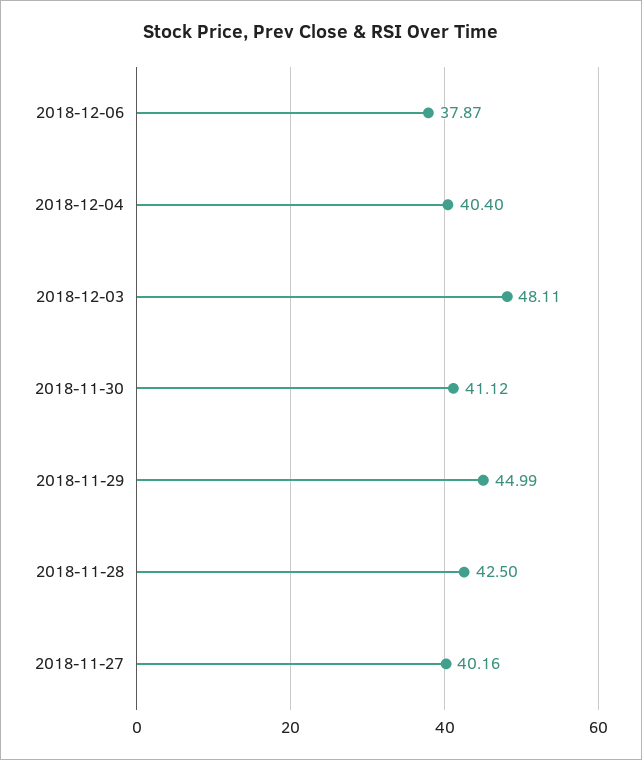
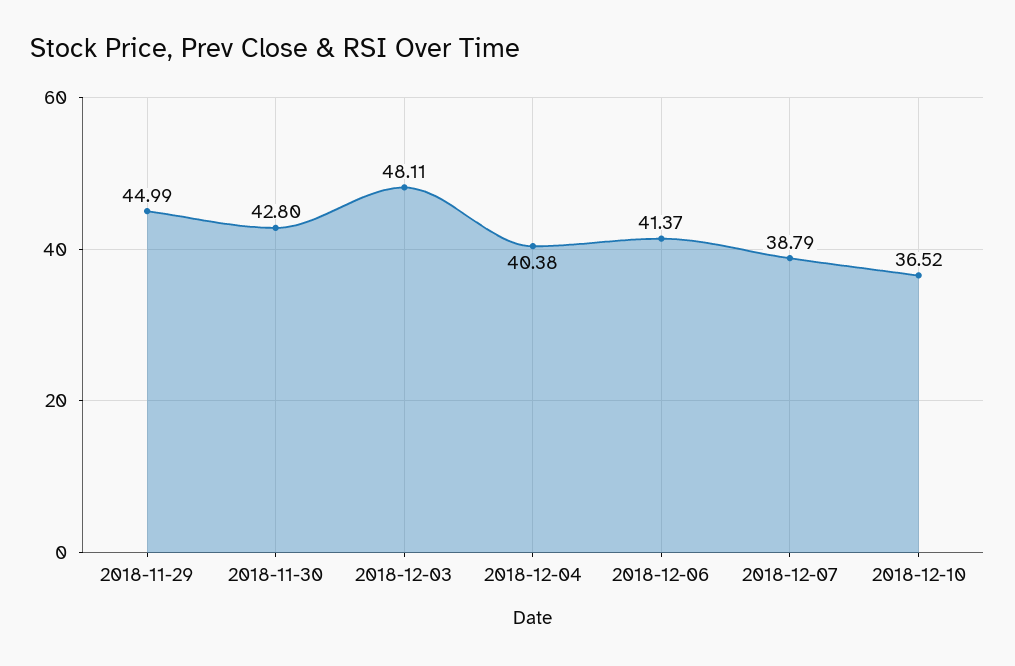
2018-12-06: 37.87 -> 41.37
2018-12-04: 40.4 -> 40.38
2018-11-30: 41.12 -> 42.8
2018-11-28: 42.5 -> none
2018-11-27: 40.16 -> none
2018-12-07: none -> 38.79
2018-12-10: none -> 36.52

